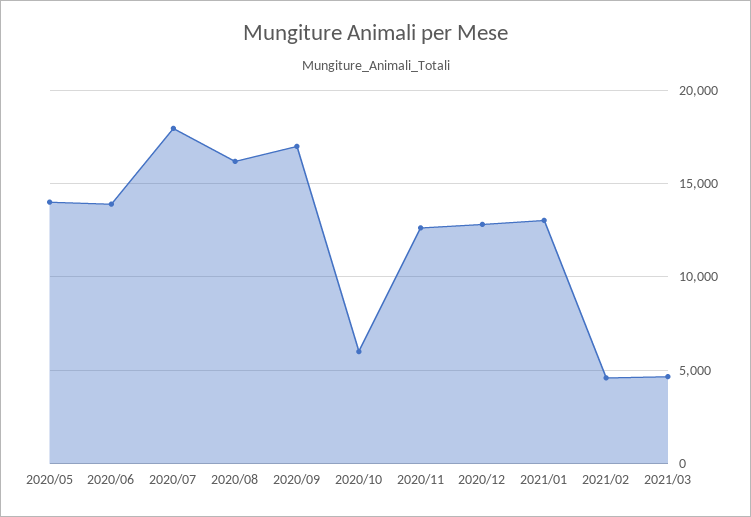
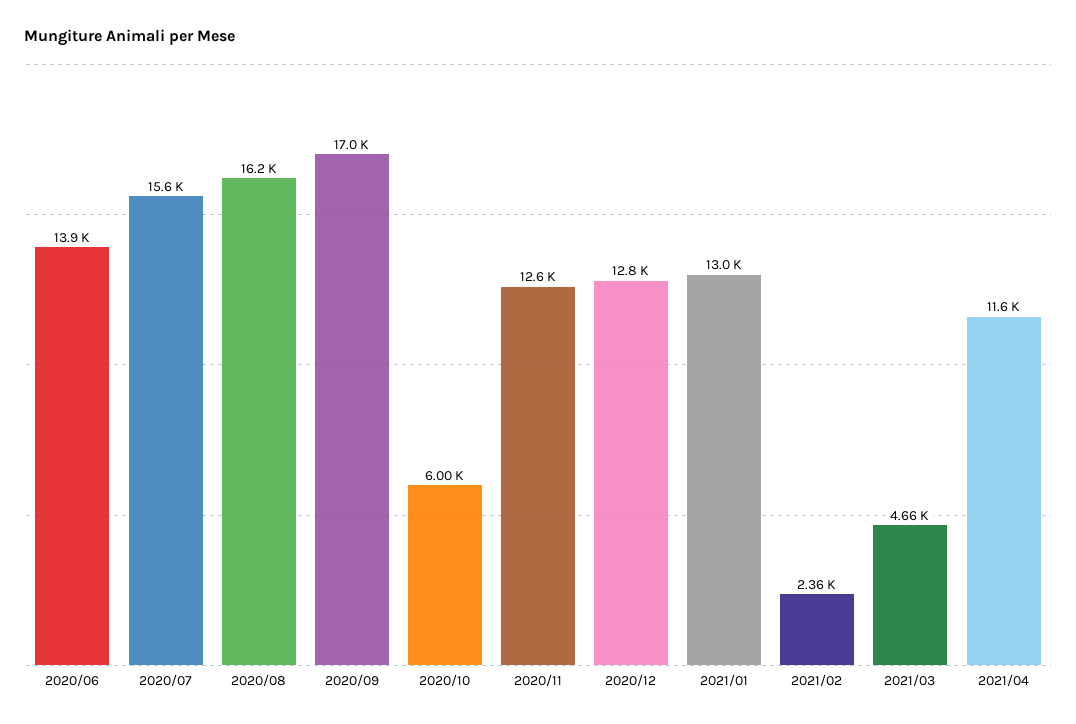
2020/05: 14000 -> none
2020/07: 18000 -> 15600
2021/02: 4500 -> 2360
2021/04: none -> 11600

